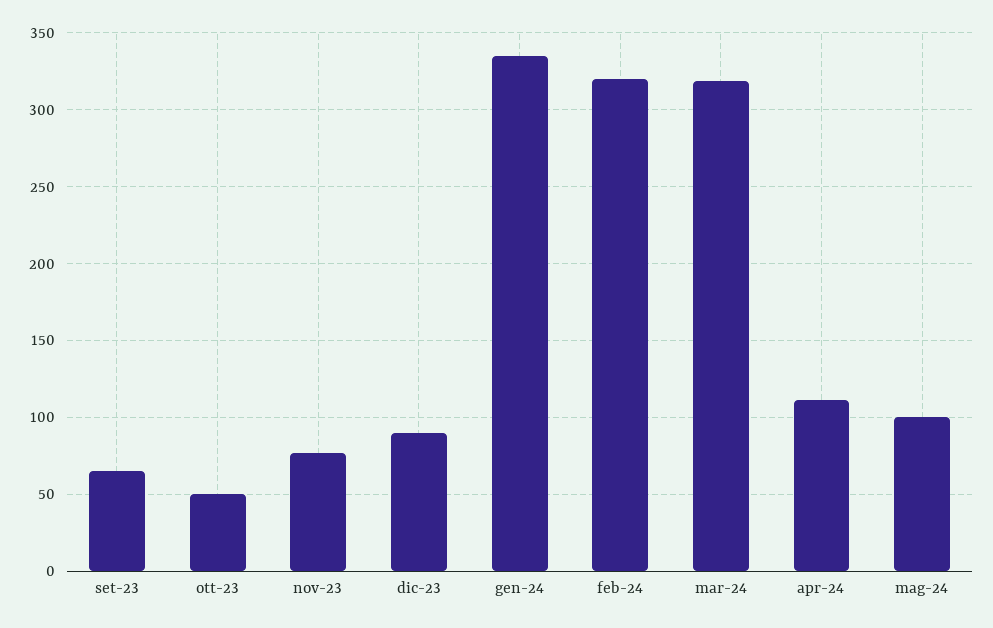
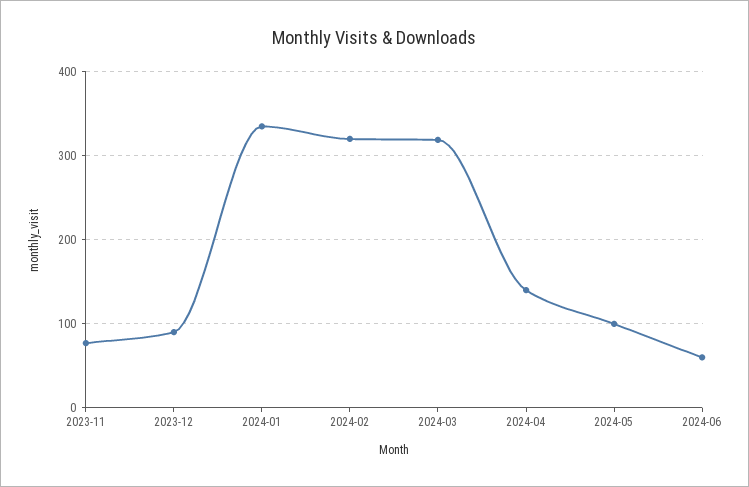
set-23: 65 -> none
ott-23: 50 -> none
apr-24: 110 -> 140
2024-06: none -> 60

